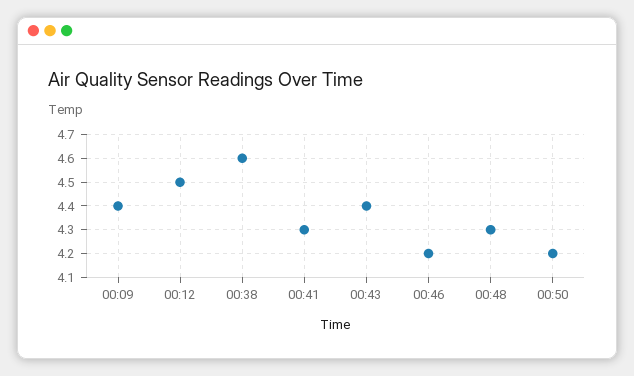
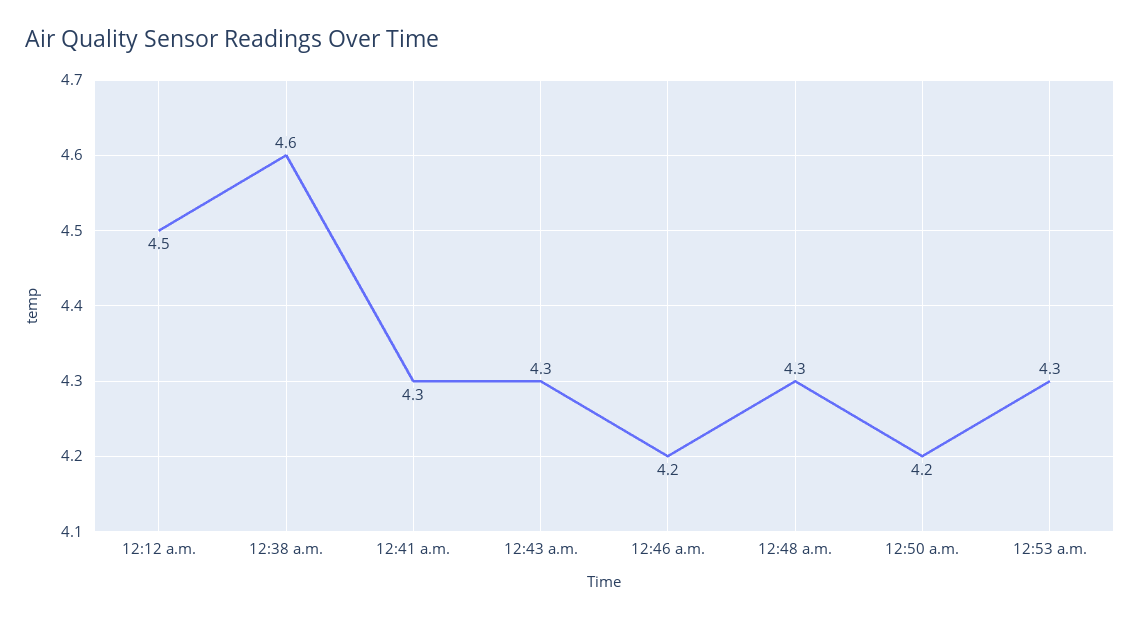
00:09: 4.4 -> none
00:43: 4.4 -> 4.3
12:53 a.m.: none -> 4.3

